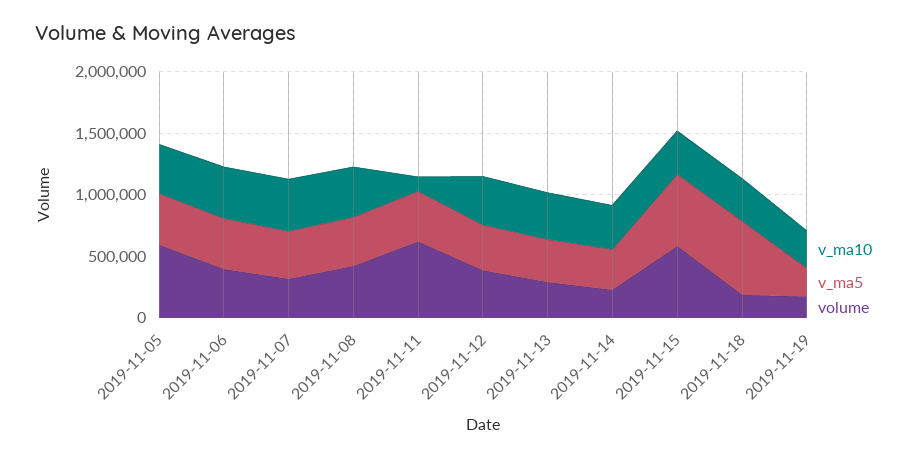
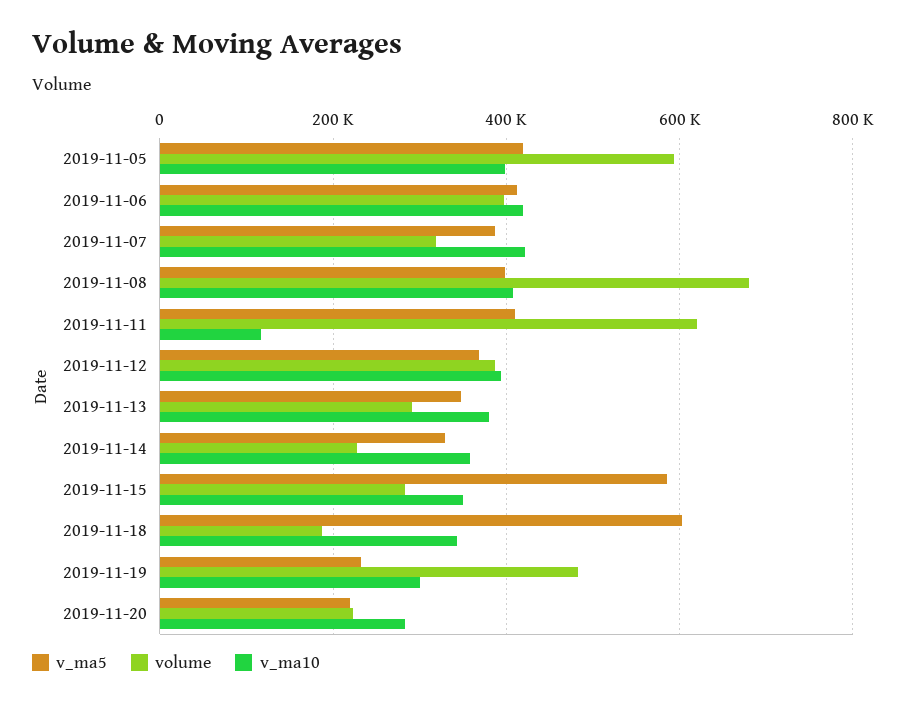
volume, 2019-11-08: 400000 -> 680000
volume, 2019-11-15: 600000 -> 280000
volume, 2019-11-19: 200000 -> 480000
v_ma5, 2019-11-20: none -> 220000
volume, 2019-11-20: none -> 220000
v_ma10, 2019-11-20: none -> 280000

